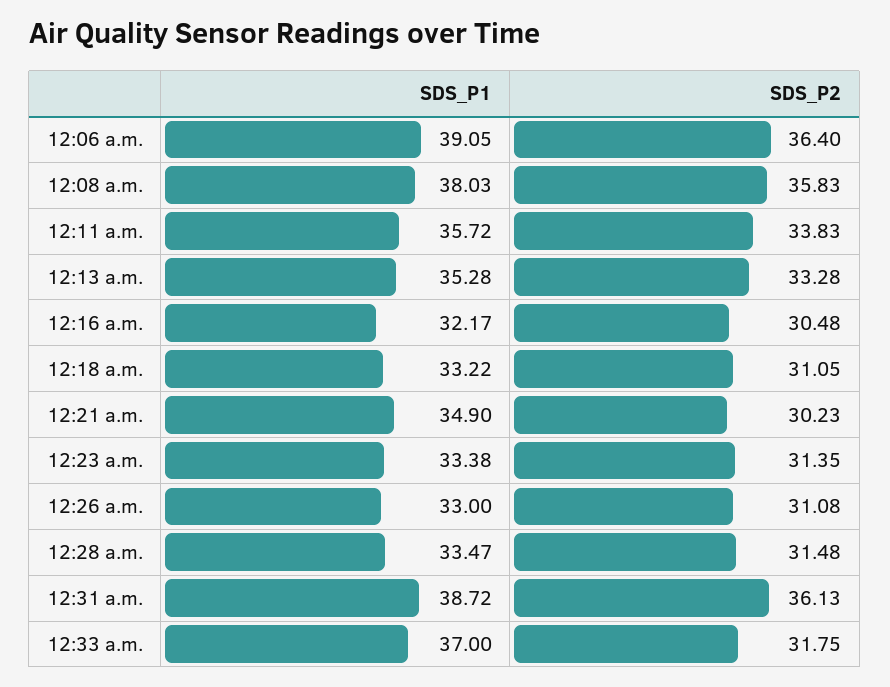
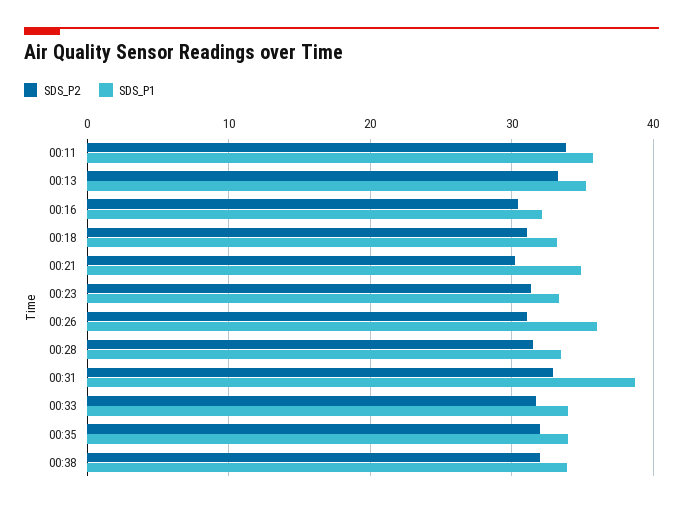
SDS_P1, 12:06 a.m.: 39.05 -> none
SDS_P2, 12:06 a.m.: 36.4 -> none
SDS_P1, 12:08 a.m.: 38.03 -> none
SDS_P2, 12:08 a.m.: 35.83 -> none
SDS_P1, 12:26 a.m.: 33 -> 36
SDS_P2, 12:31 a.m.: 36.13 -> 33
SDS_P1, 12:33 a.m.: 37 -> 34
SDS_P2, 00:35: none -> 32
SDS_P1, 00:35: none -> 34
SDS_P2, 00:38: none -> 32
SDS_P1, 00:38: none -> 34

